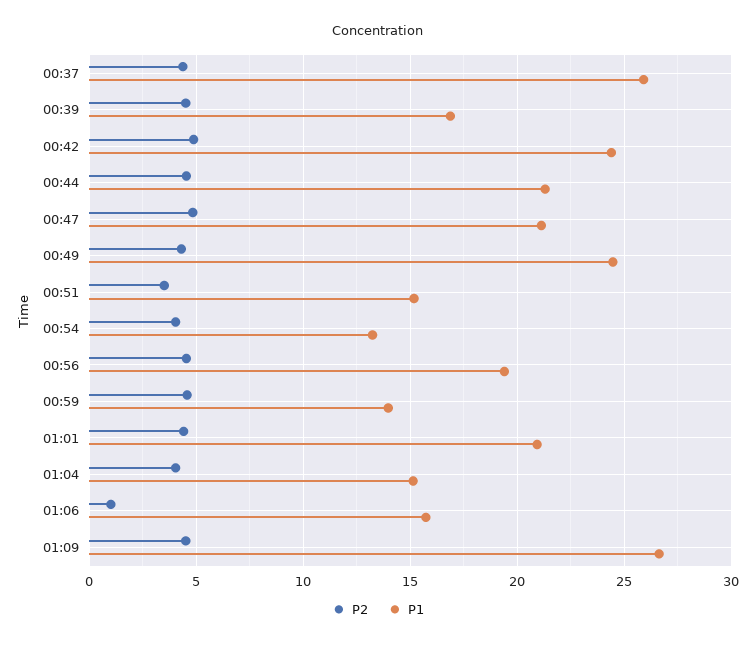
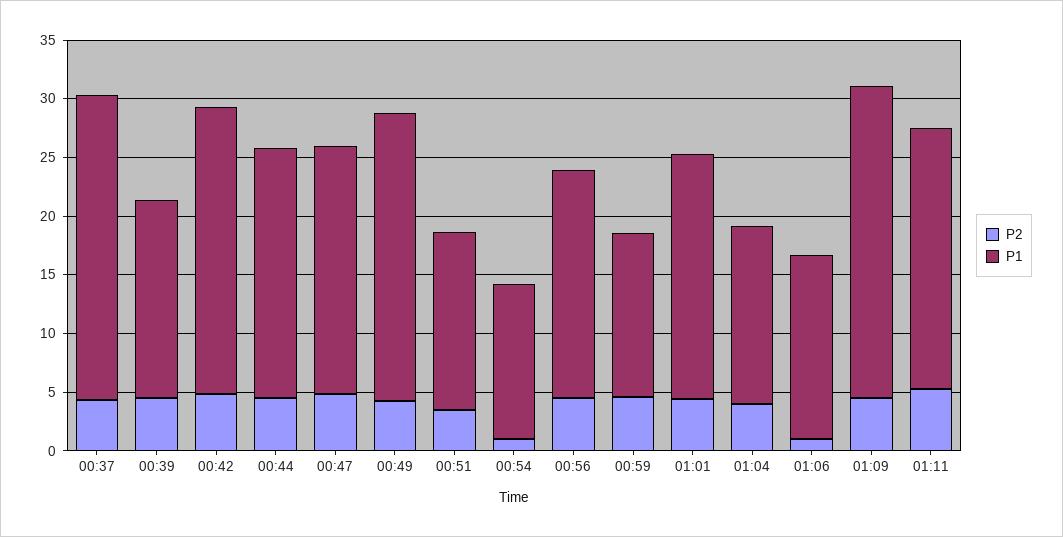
P2, 00:54: 4 -> 1
P2, 01:11: none -> 5
P1, 01:11: none -> 22

